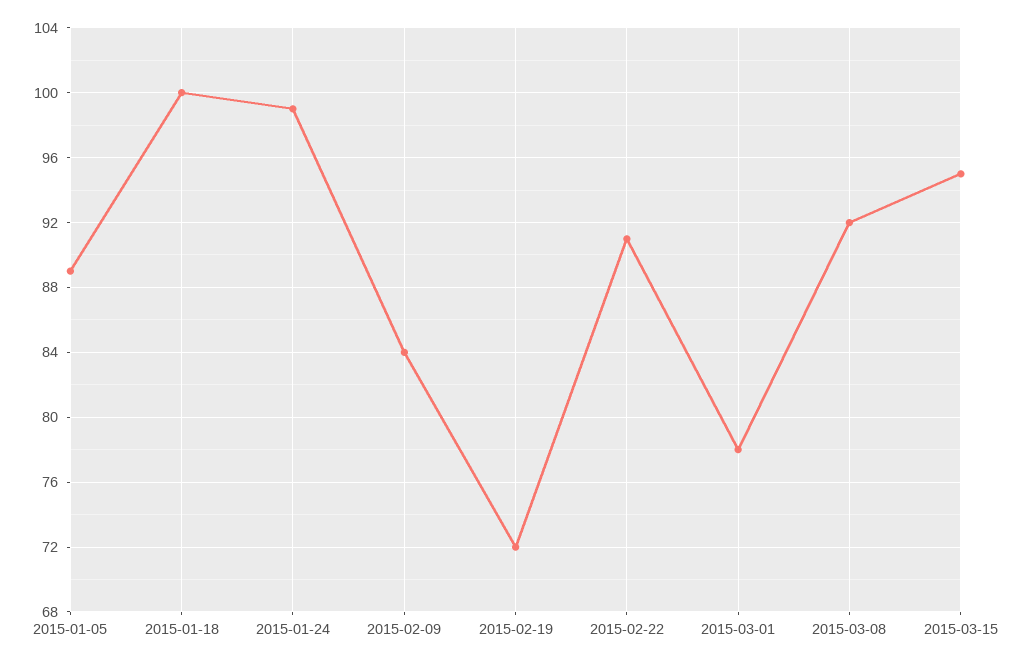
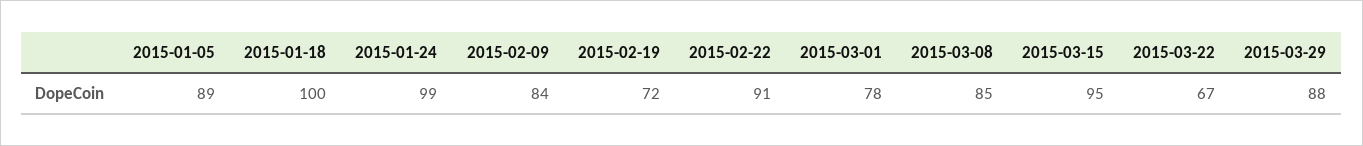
2015-03-08: 92 -> 85
2015-03-22: none -> 67
2015-03-29: none -> 88

